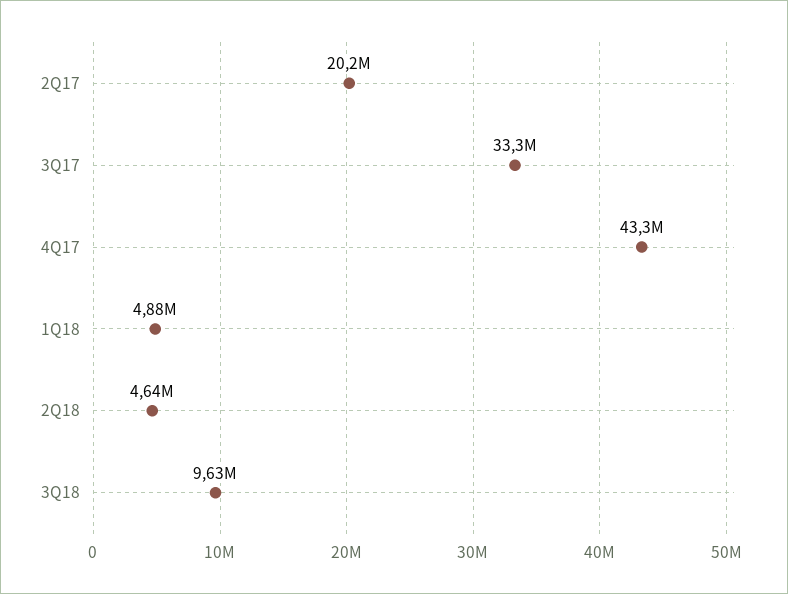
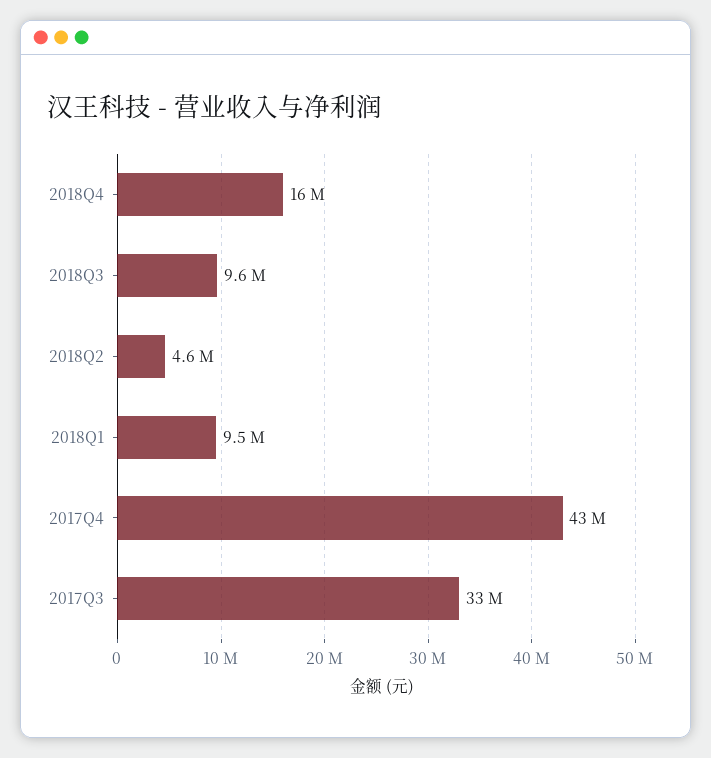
2Q17: 20200000 -> none
1Q18: 4880000 -> 9500000
2018Q4: none -> 16000000

